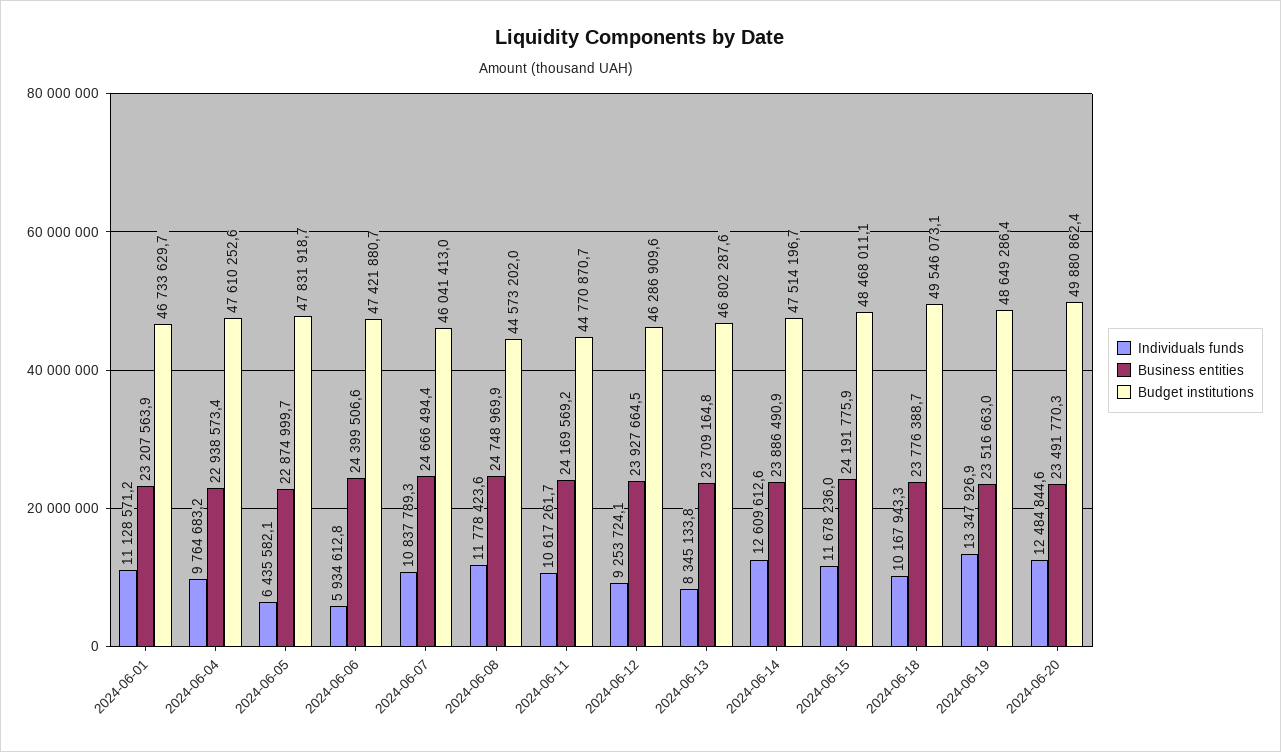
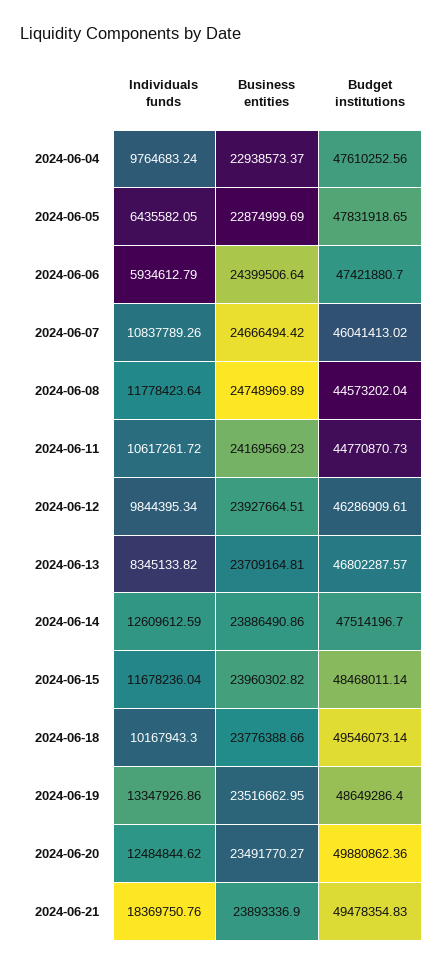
Individuals funds, 2024-06-01: 11128571.2 -> none
Business entities, 2024-06-01: 23207563.9 -> none
Budget institutions, 2024-06-01: 46733629.7 -> none
Individuals funds, 2024-06-12: 9253724.1 -> 9844395.34
Business entities, 2024-06-15: 24191775.9 -> 23960302.82
Individuals funds, 2024-06-21: none -> 18369750.76
Business entities, 2024-06-21: none -> 23893336.9
Budget institutions, 2024-06-21: none -> 49478354.83

